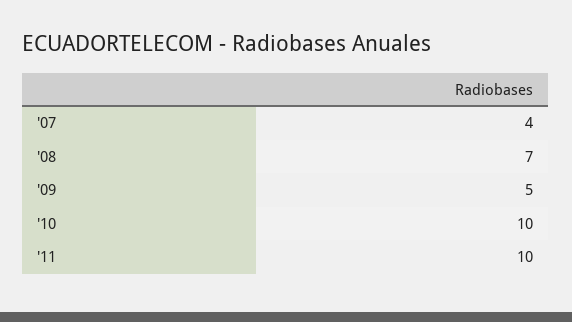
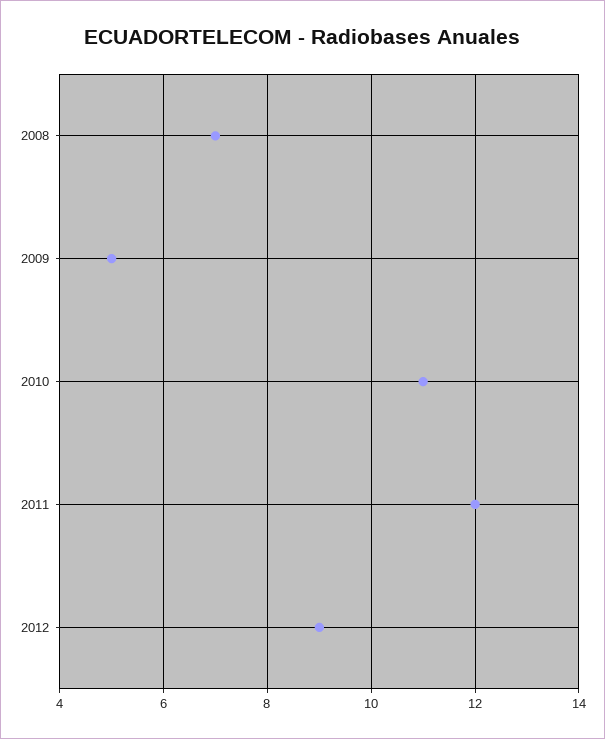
'07: 4 -> none
'10: 10 -> 11
'11: 10 -> 12
2012: none -> 9

